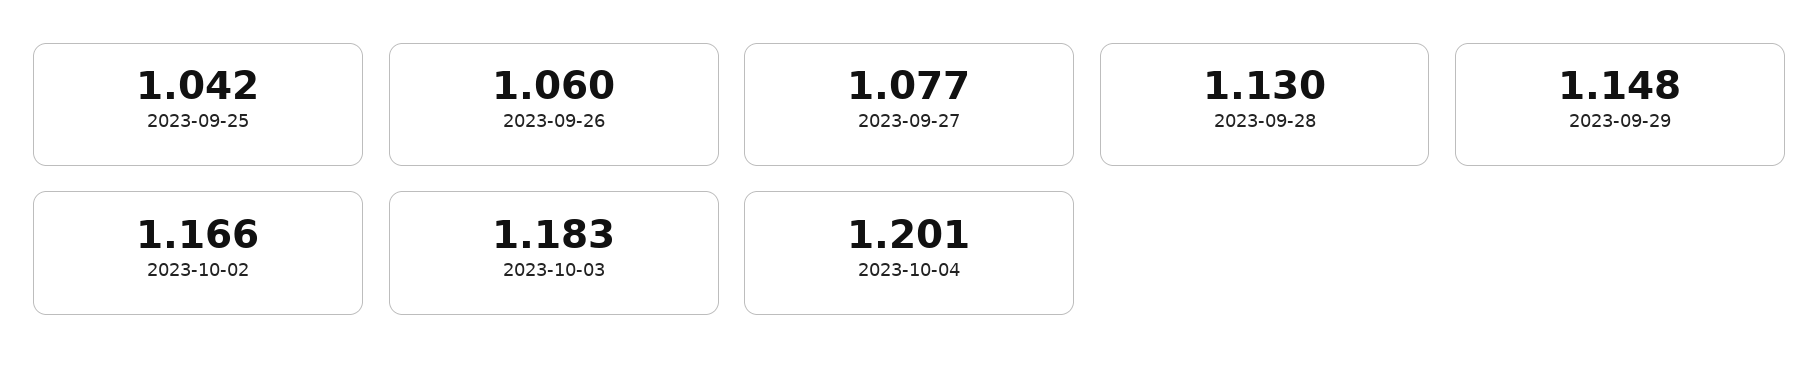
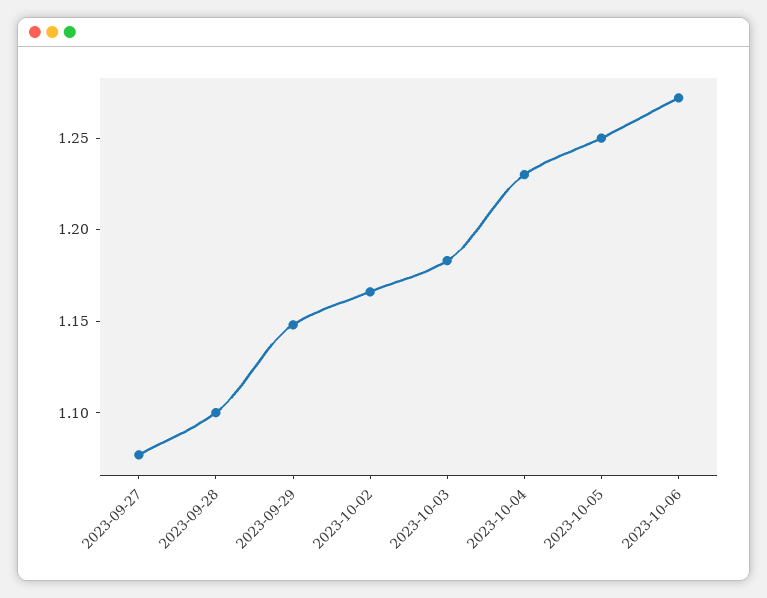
2023-09-25: 1.042 -> none
2023-09-26: 1.06 -> none
2023-09-28: 1.13 -> 1.1
2023-10-04: 1.201 -> 1.23
2023-10-05: none -> 1.25
2023-10-06: none -> 1.27

